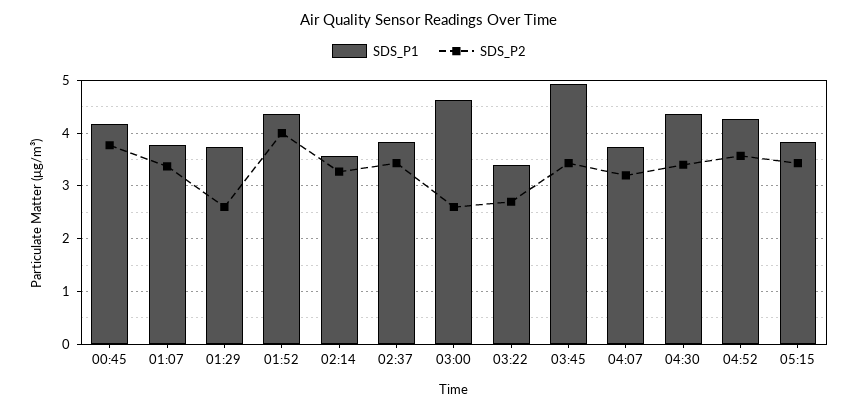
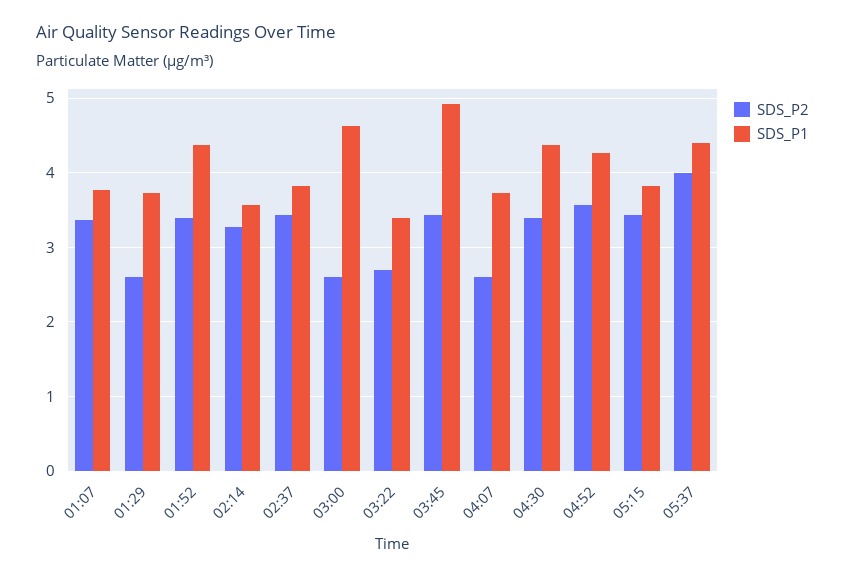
SDS_P1, 00:45: 4.2 -> none
SDS_P2, 00:45: 3.8 -> none
SDS_P2, 01:52: 4 -> 3.4
SDS_P2, 04:07: 3.2 -> 2.6
SDS_P2, 05:37: none -> 4
SDS_P1, 05:37: none -> 4.4

